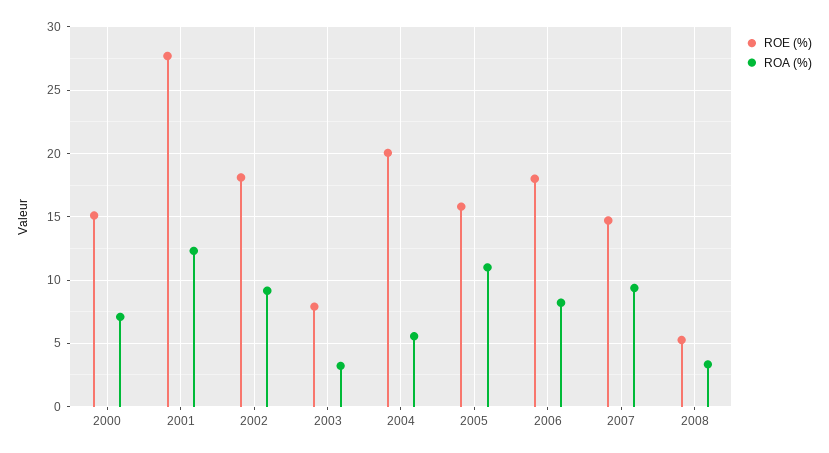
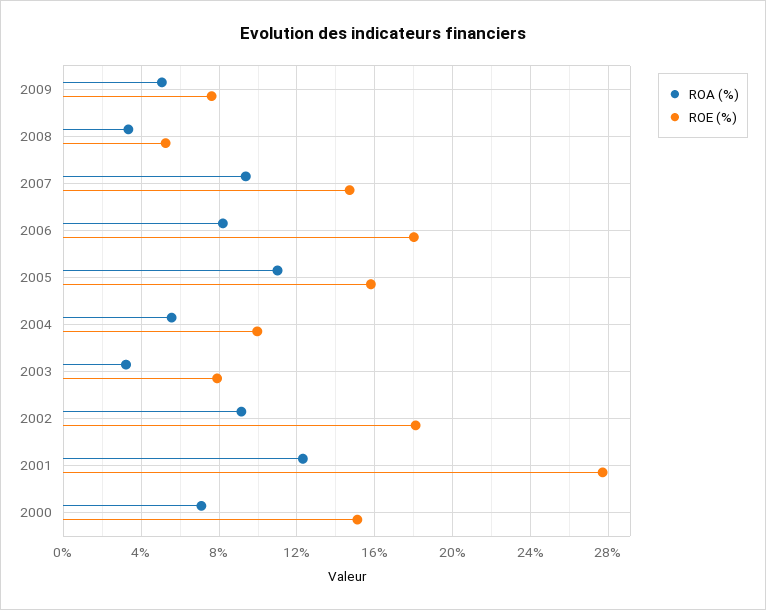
ROE (%), 2004: 20 -> 10
ROA (%), 2009: none -> 5
ROE (%), 2009: none -> 7.5

